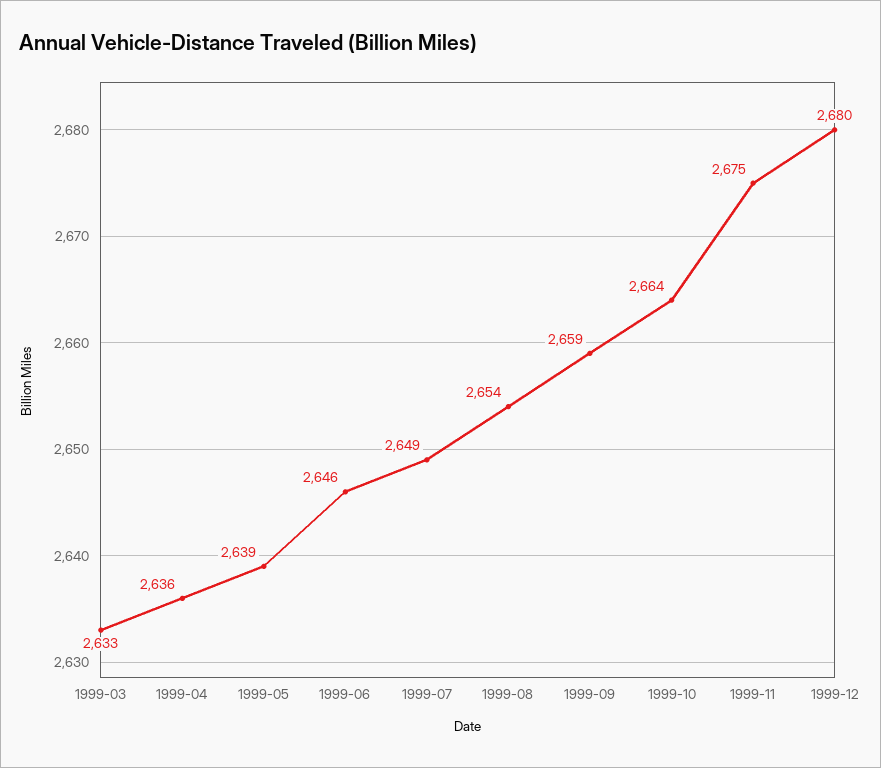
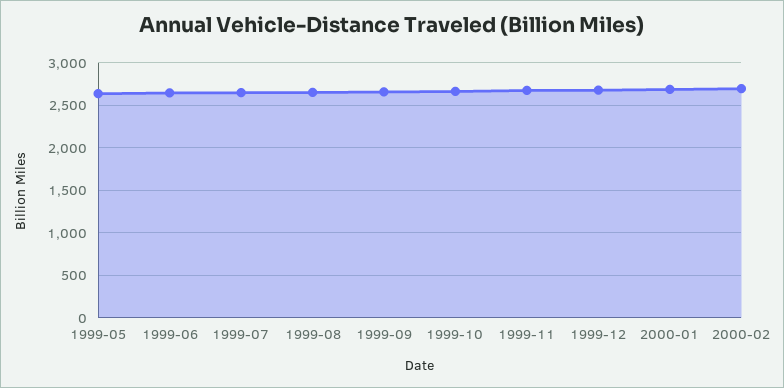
1999-03: 2633 -> none
1999-04: 2636 -> none
2000-01: none -> 2700
2000-02: none -> 2700

